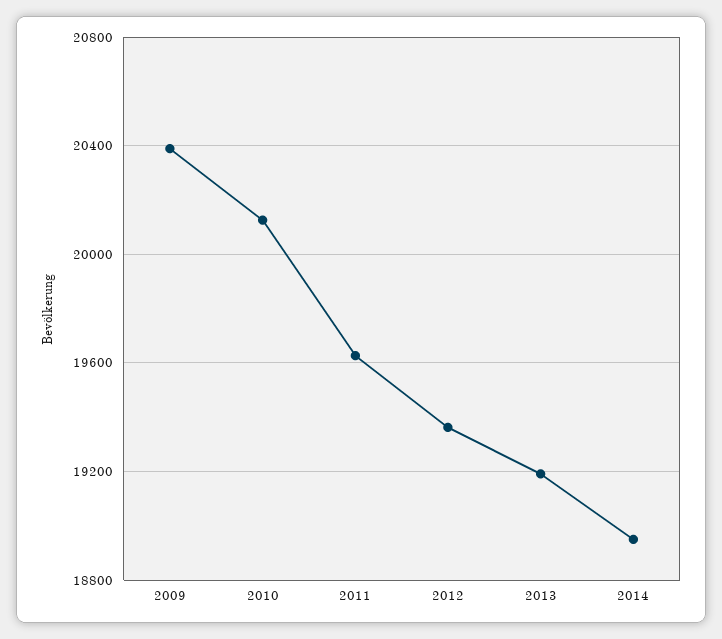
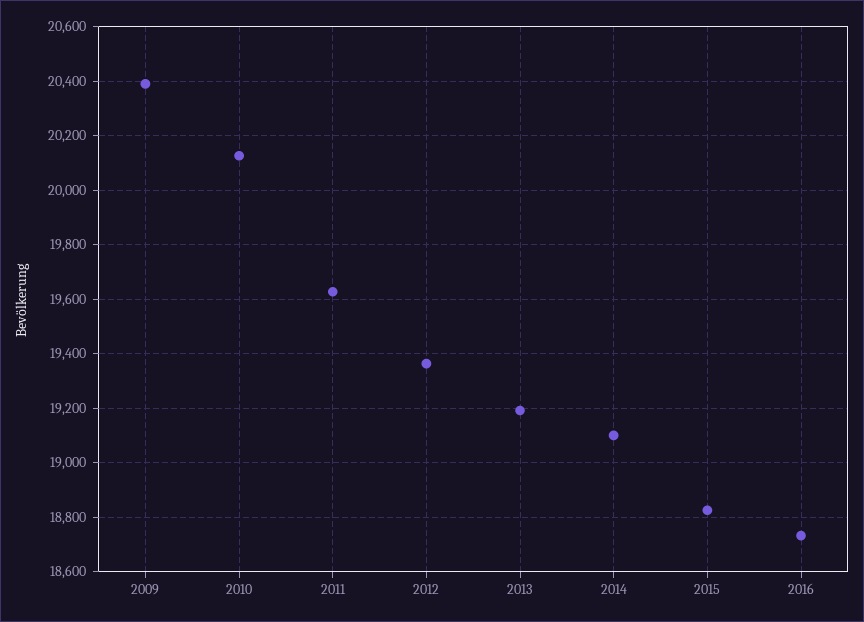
2014: 18950 -> 19100
2015: none -> 18825
2016: none -> 18725

